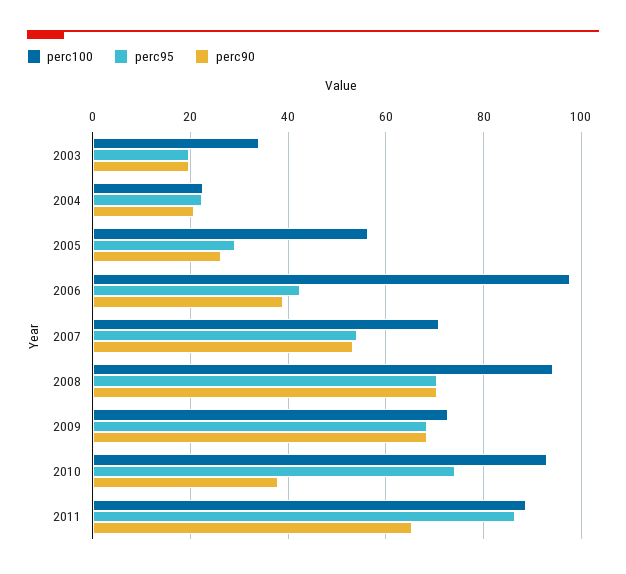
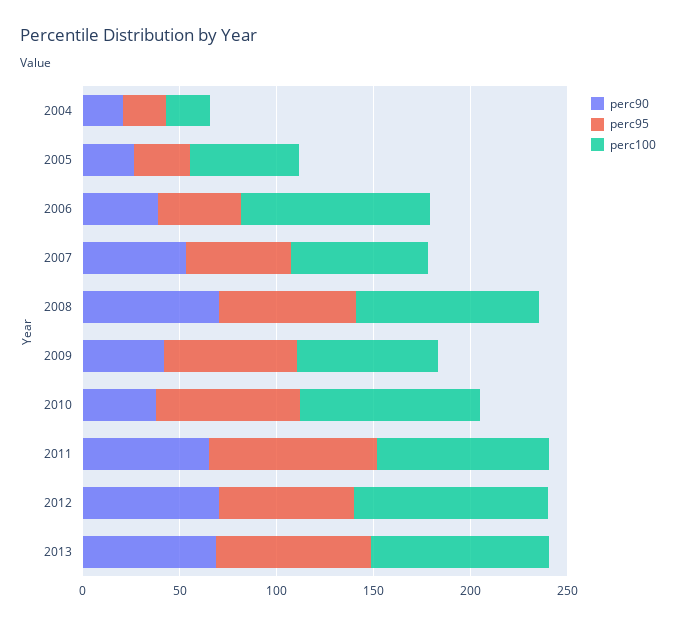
perc100, 2003: 34 -> none
perc95, 2003: 20 -> none
perc90, 2003: 20 -> none
perc90, 2009: 68 -> 40
perc90, 2012: none -> 70
perc95, 2012: none -> 70
perc100, 2012: none -> 100
perc90, 2013: none -> 70
perc95, 2013: none -> 80
perc100, 2013: none -> 90

